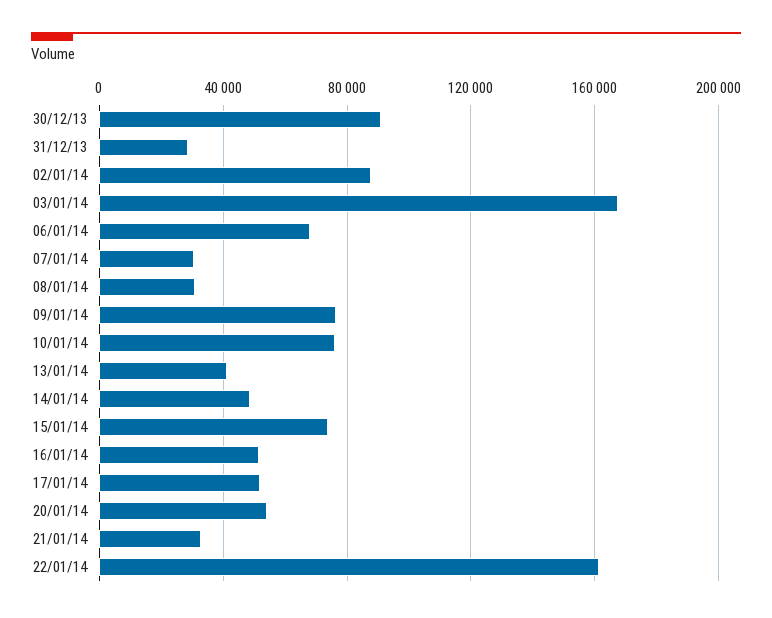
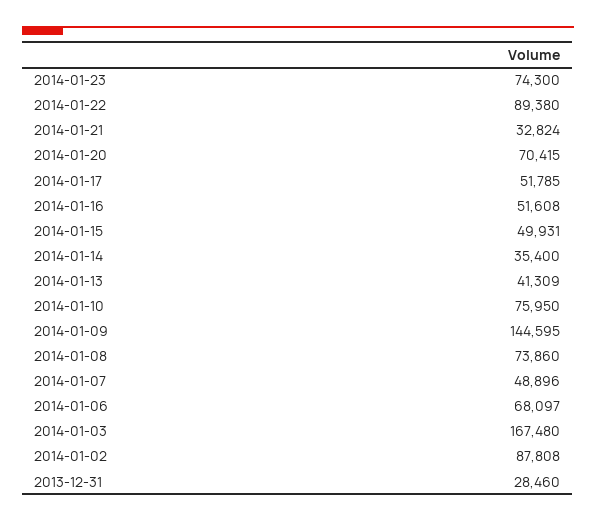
30/12/13: 90000 -> none
07/01/14: 30000 -> 48896
08/01/14: 30000 -> 73860
09/01/14: 75000 -> 144595
14/01/14: 50000 -> 35400
15/01/14: 75000 -> 49931
20/01/14: 55000 -> 70415
22/01/14: 160000 -> 89380
2014-01-23: none -> 74300

